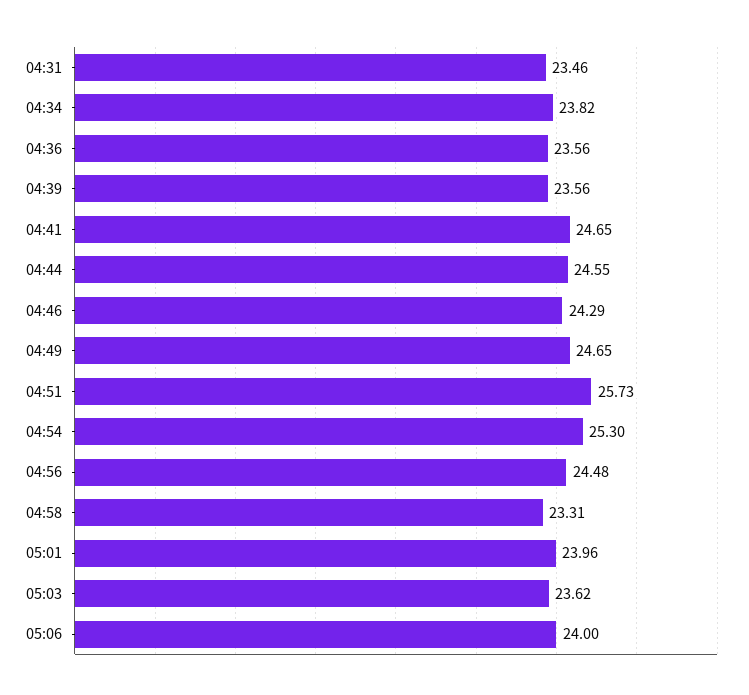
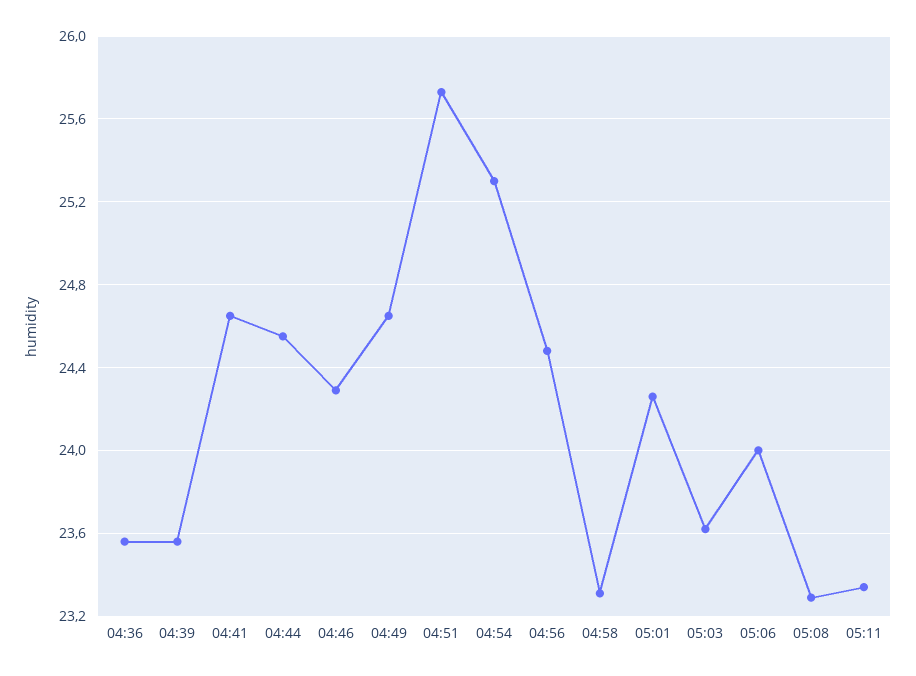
04:31: 23.46 -> none
04:34: 23.82 -> none
05:01: 23.96 -> 24.25
05:08: none -> 23.3
05:11: none -> 23.35

